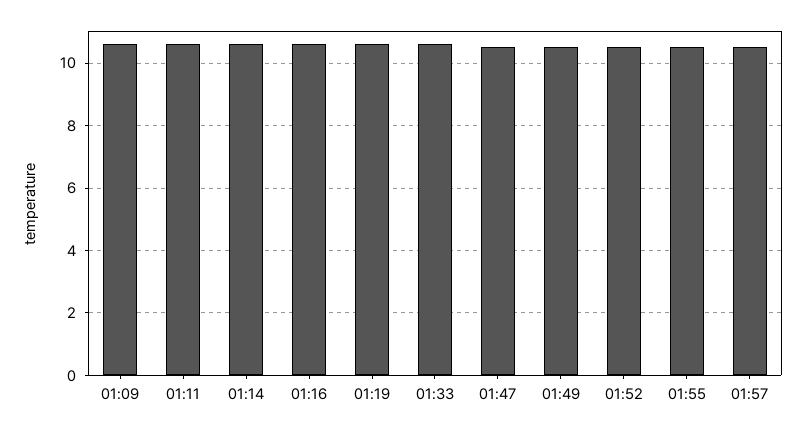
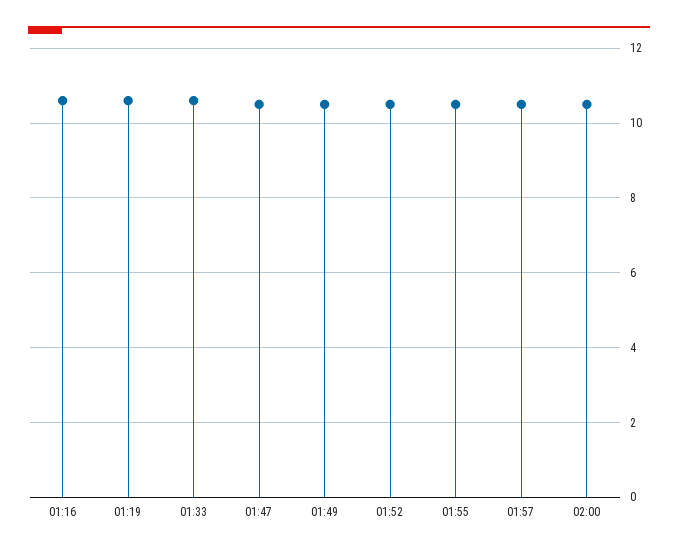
01:09: 10.5 -> none
01:11: 10.5 -> none
01:14: 10.5 -> none
02:00: none -> 10.5

